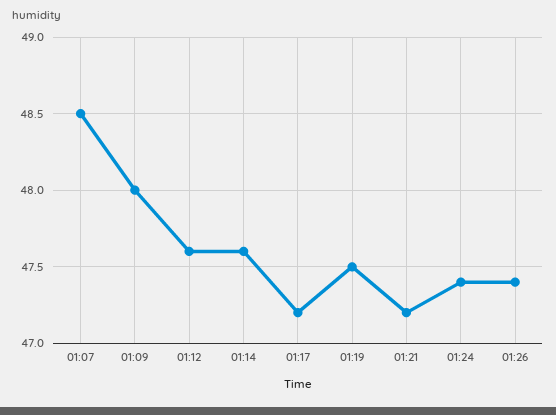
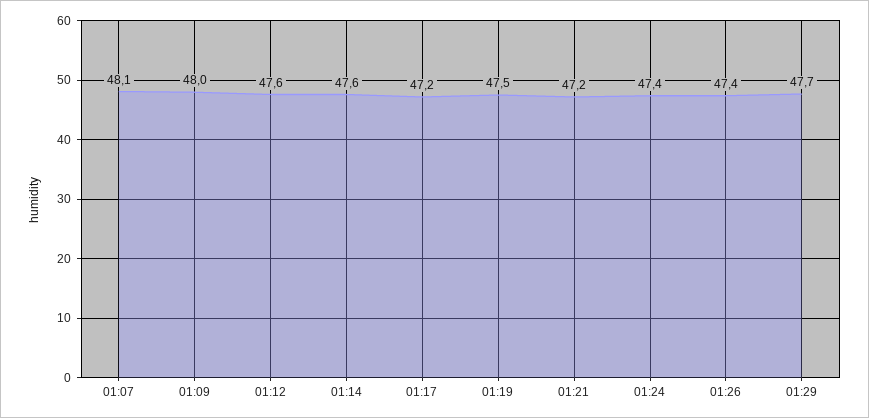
01:07: 48.5 -> 48.1
01:29: none -> 47.7

